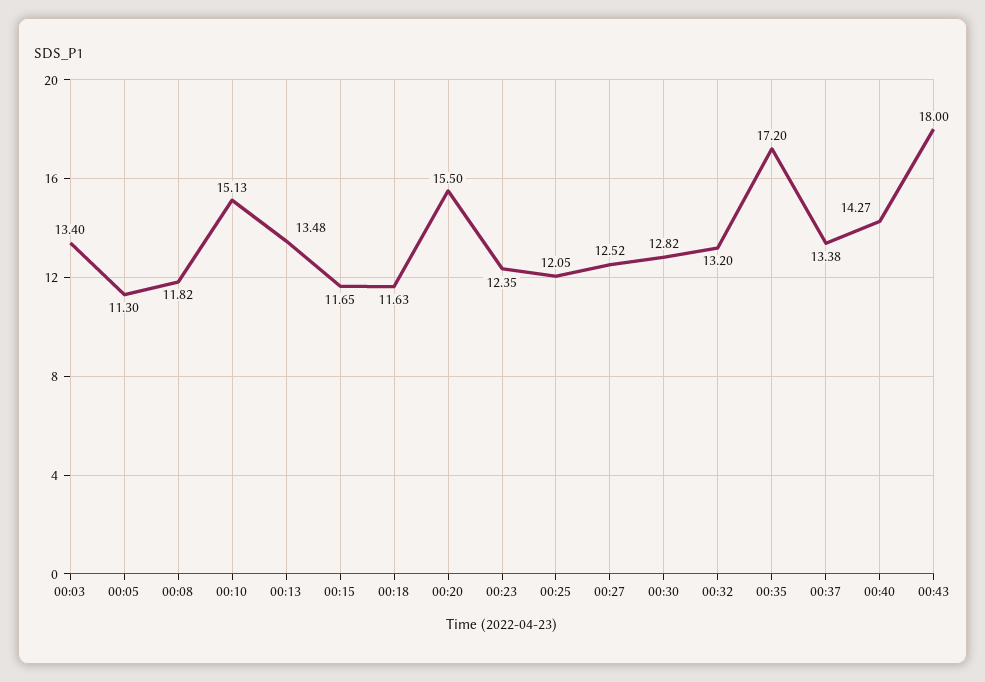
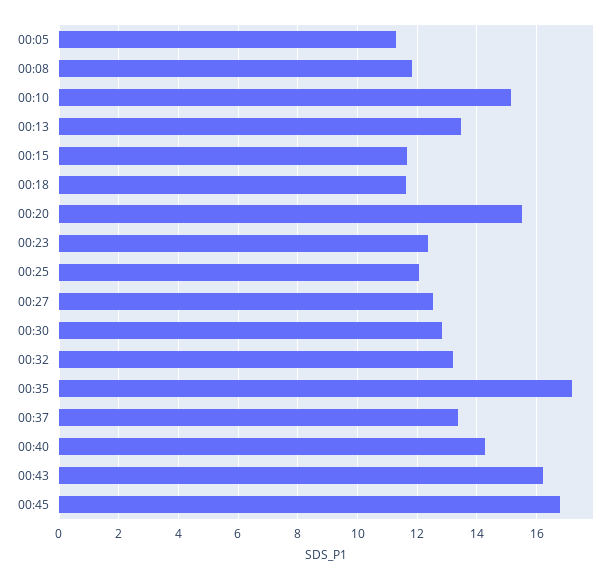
00:03: 13.4 -> none
00:43: 18 -> 16.25
00:45: none -> 16.75

